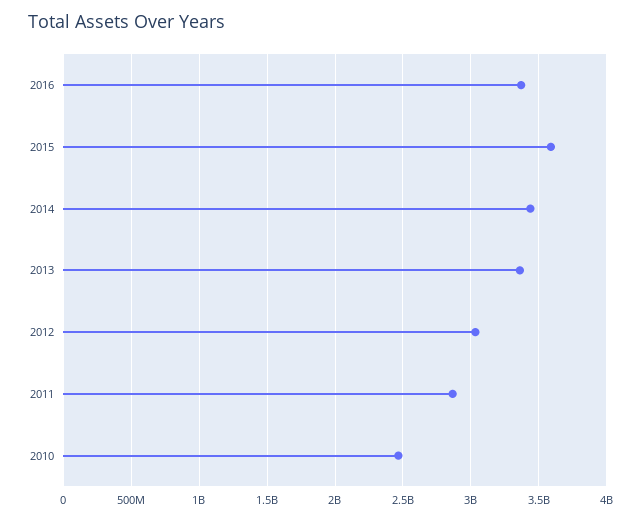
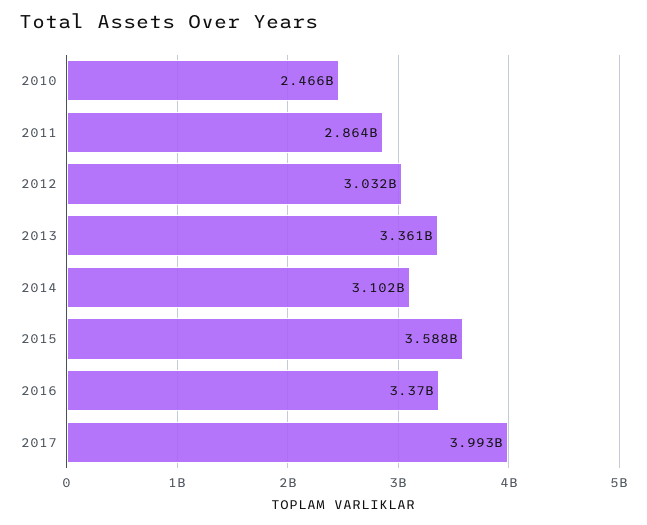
2014: 3450000000 -> 3102000000
2017: none -> 3993000000

